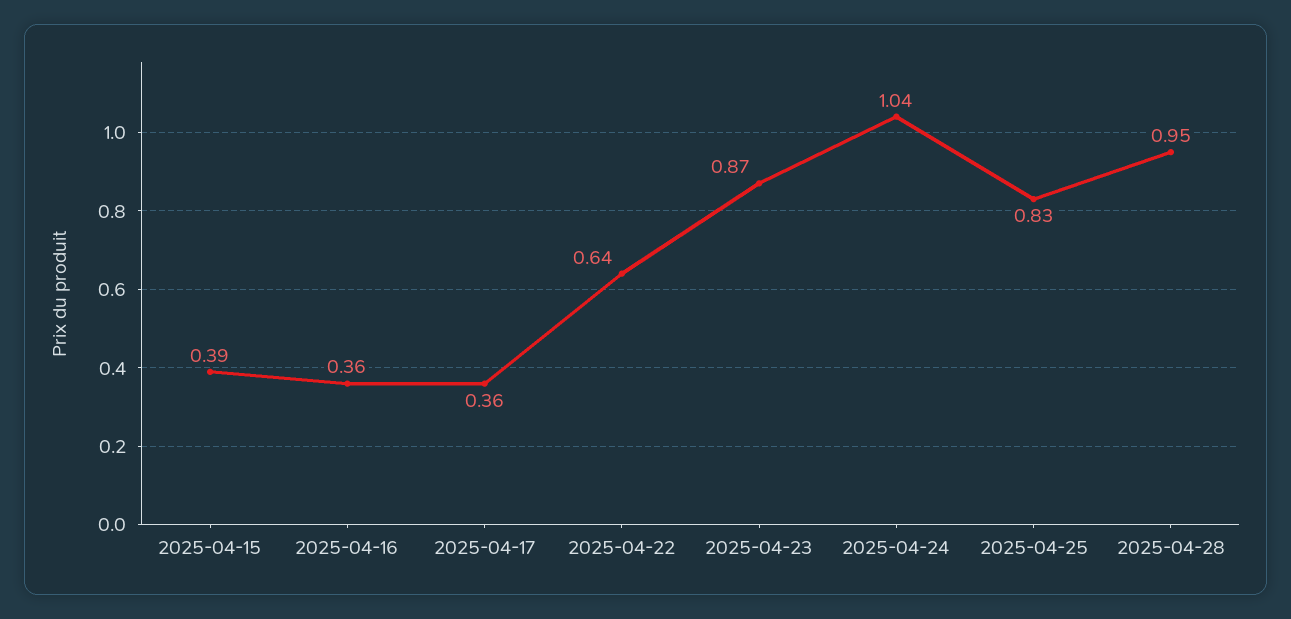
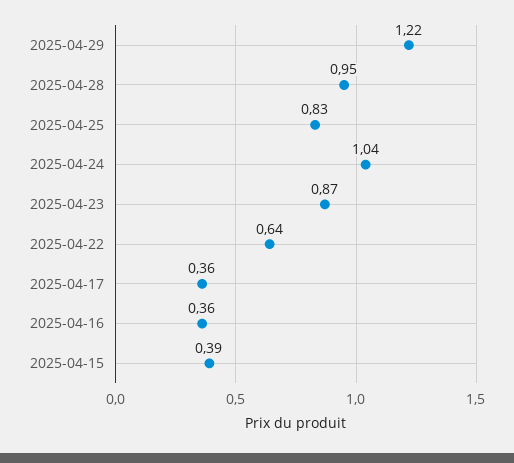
2025-04-29: none -> 1.22

